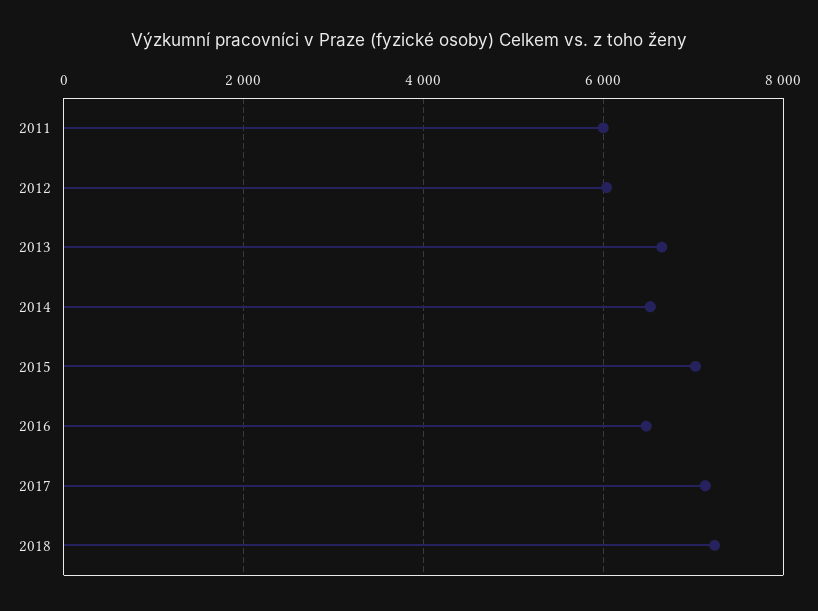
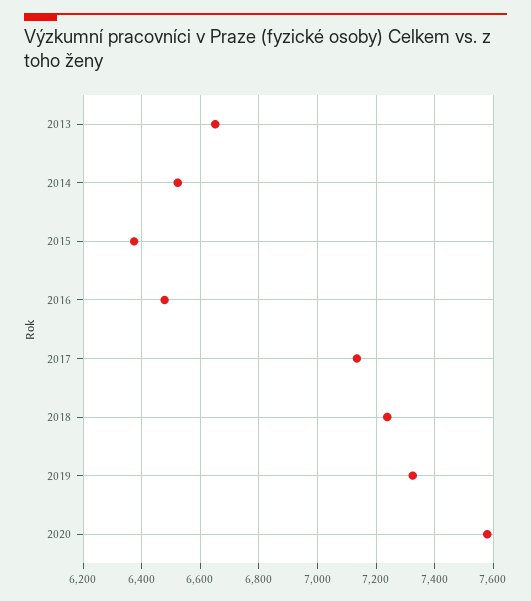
2011: 6000 -> none
2012: 6000 -> none
2015: 7000 -> 6375
2019: none -> 7325
2020: none -> 7575

